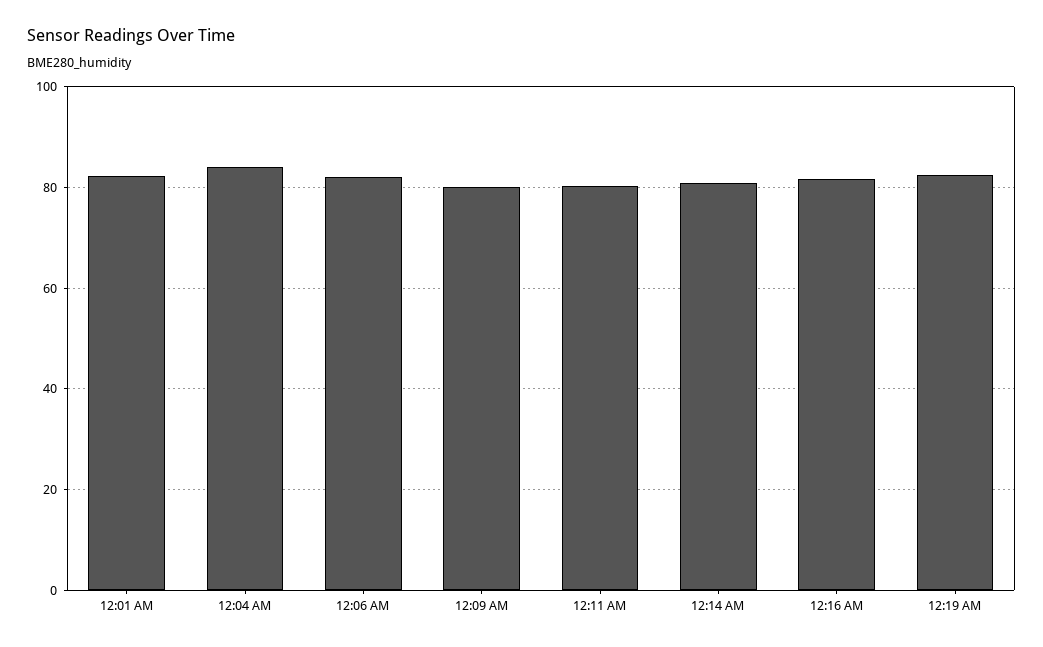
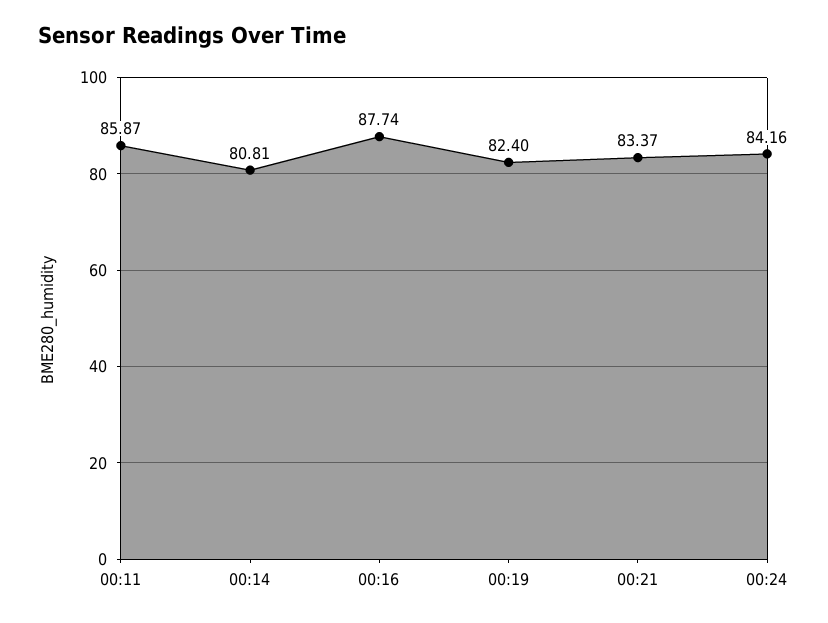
12:01 AM: 82 -> none
12:04 AM: 84 -> none
12:06 AM: 82 -> none
12:09 AM: 80 -> none
12:11 AM: 80 -> 85.87
12:16 AM: 82 -> 87.74
00:21: none -> 83.37
00:24: none -> 84.16

